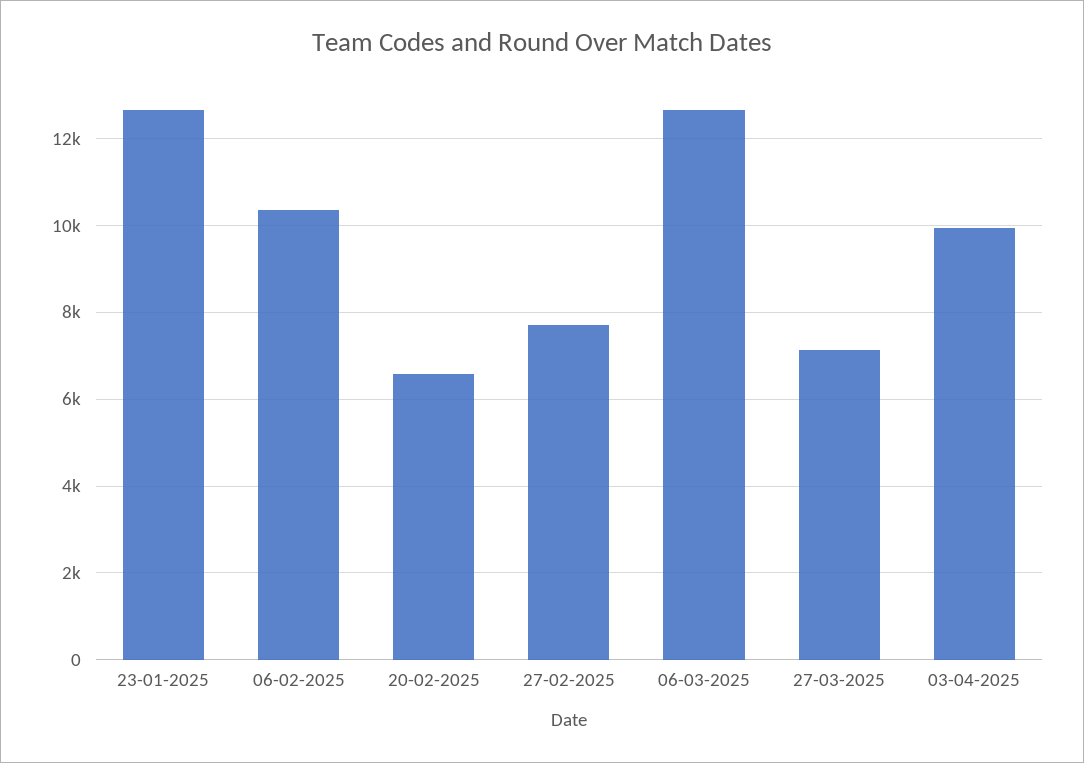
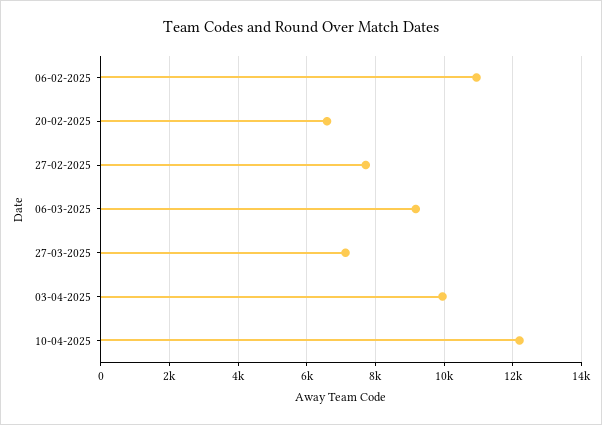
23-01-2025: 12600 -> none
06-02-2025: 10400 -> 11000
06-03-2025: 12600 -> 9200
10-04-2025: none -> 12200

